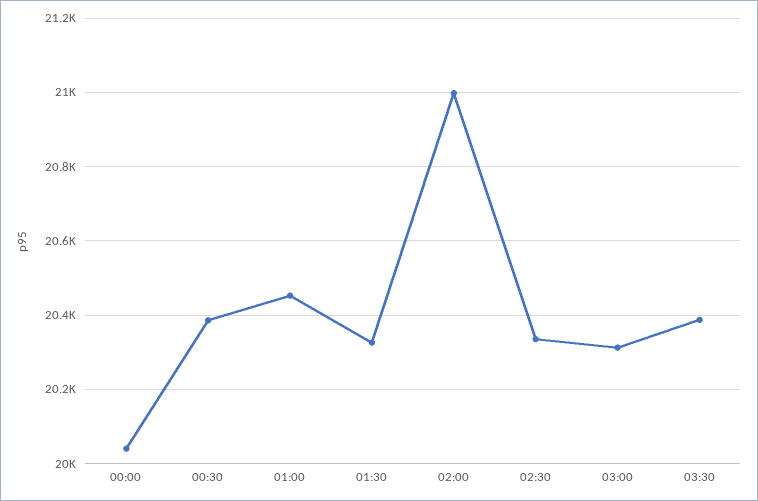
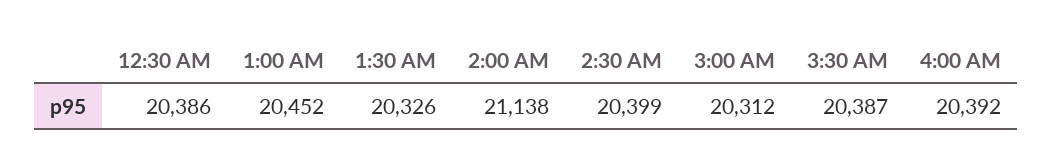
00:00: 20040 -> none
02:00: 21000 -> 21138
02:30: 20340 -> 20399
4:00 AM: none -> 20392

